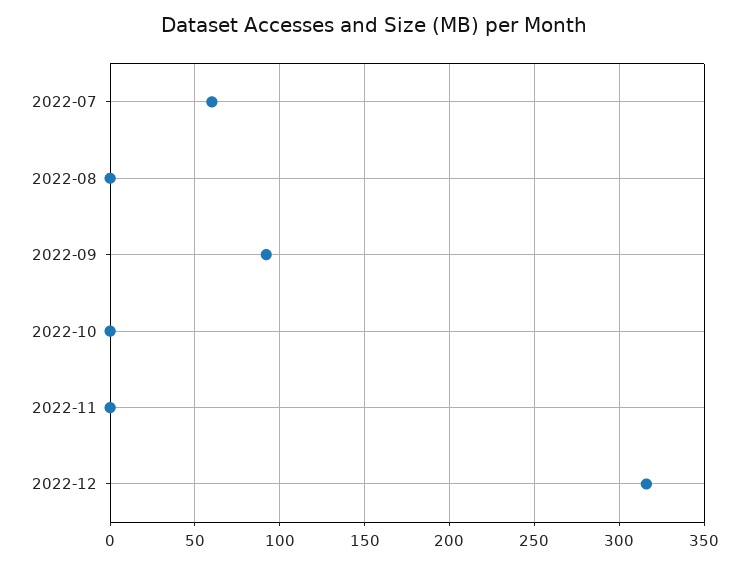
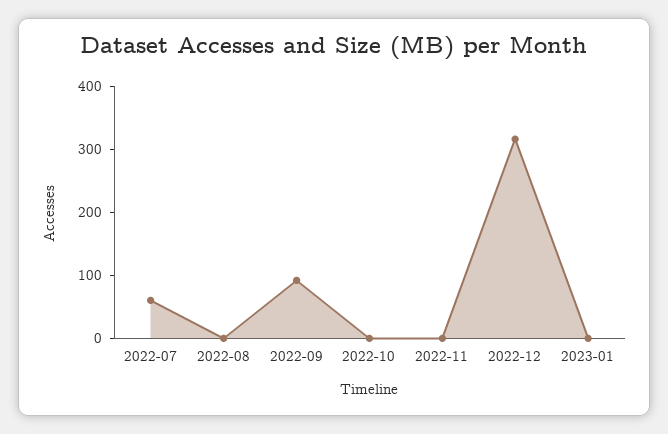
2023-01: none -> 0

